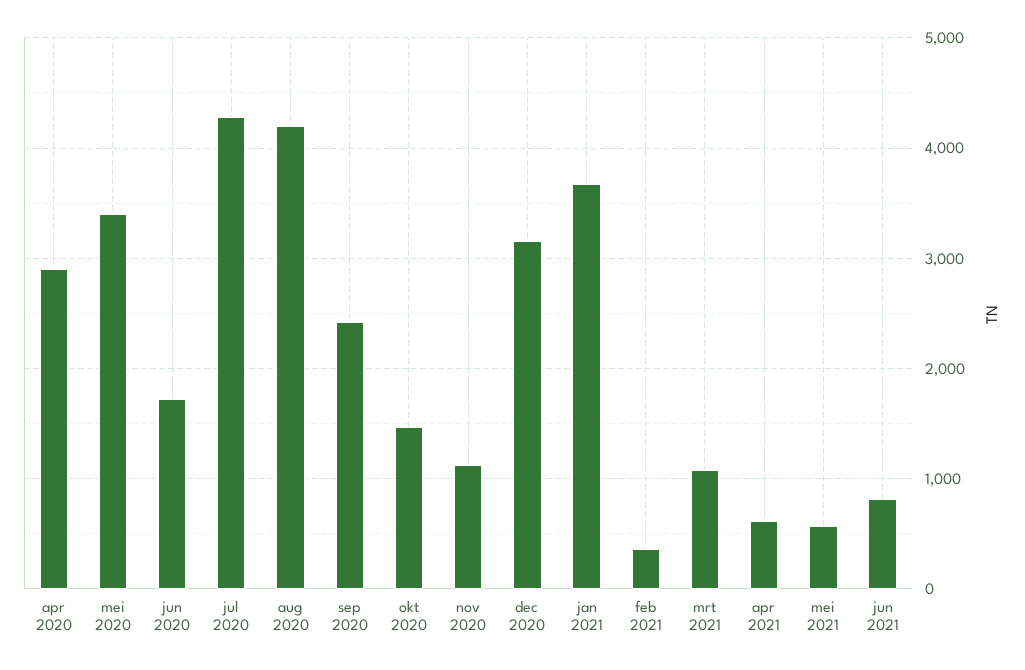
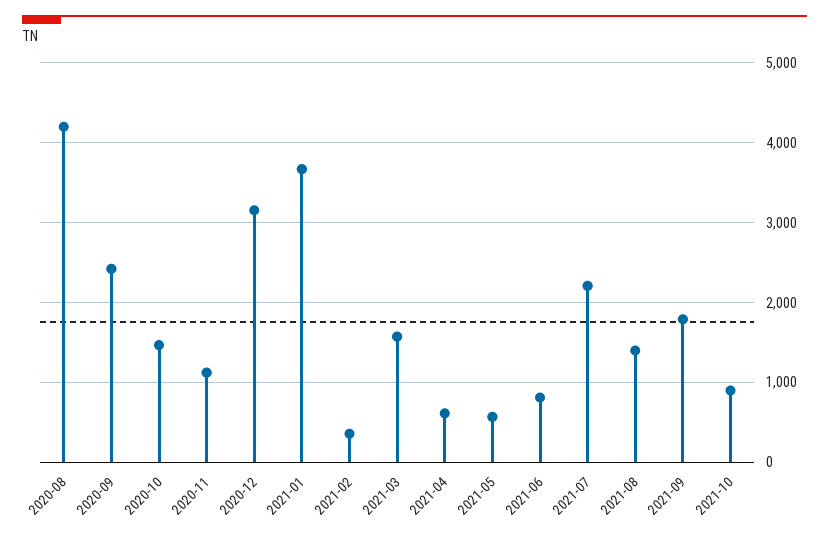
apr 2020: 2900 -> none
mei 2020: 3400 -> none
jun 2020: 1700 -> none
jul 2020: 4300 -> none
mrt 2021: 1100 -> 1600
2021-07: none -> 2200
2021-08: none -> 1400
2021-09: none -> 1800
2021-10: none -> 900

